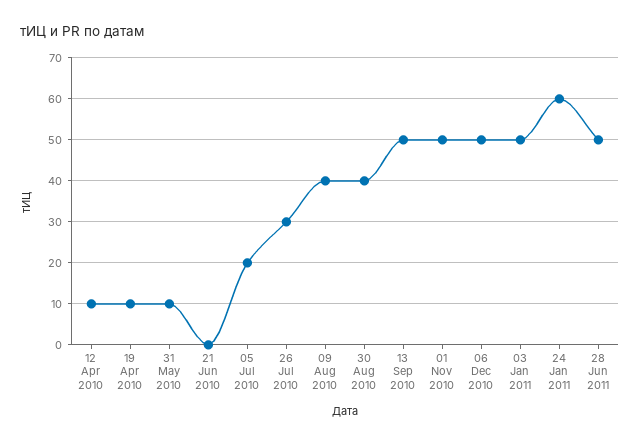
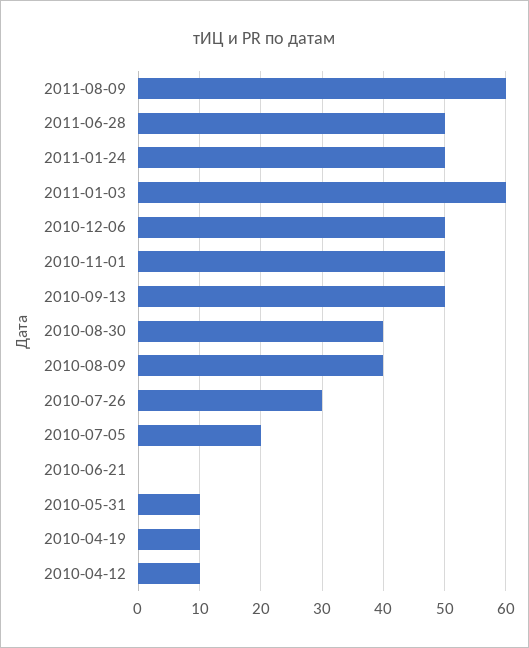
03 Jan 2011: 50 -> 60
24 Jan 2011: 60 -> 50
2011-08-09: none -> 60

